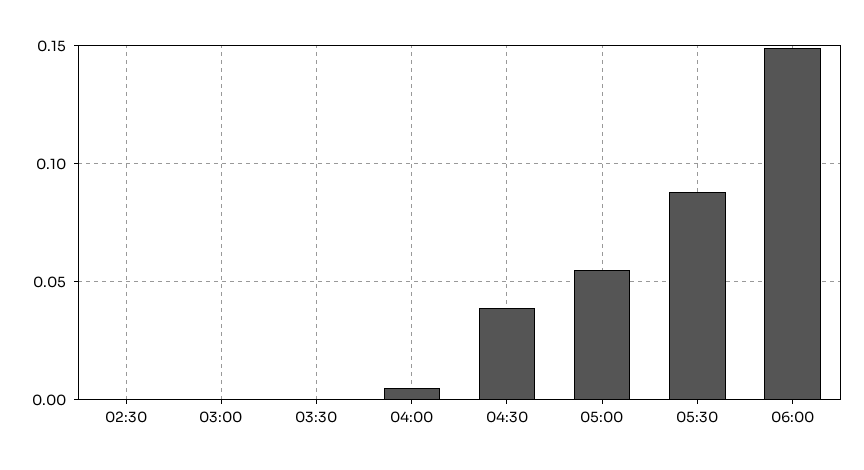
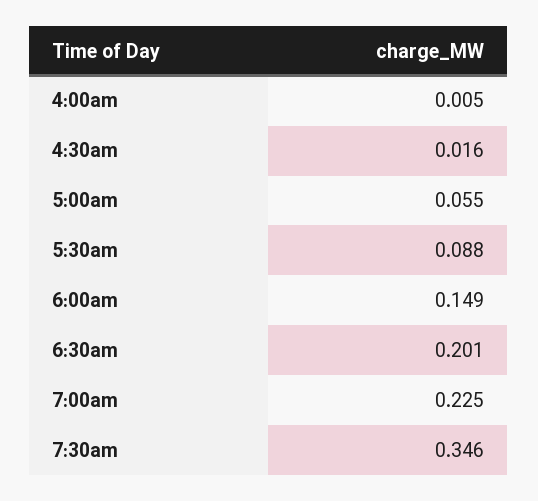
02:30: 0 -> none
03:00: 0 -> none
03:30: 0 -> none
04:30: 0.04 -> 0.016
6:30am: none -> 0.201
7:00am: none -> 0.225
7:30am: none -> 0.346

